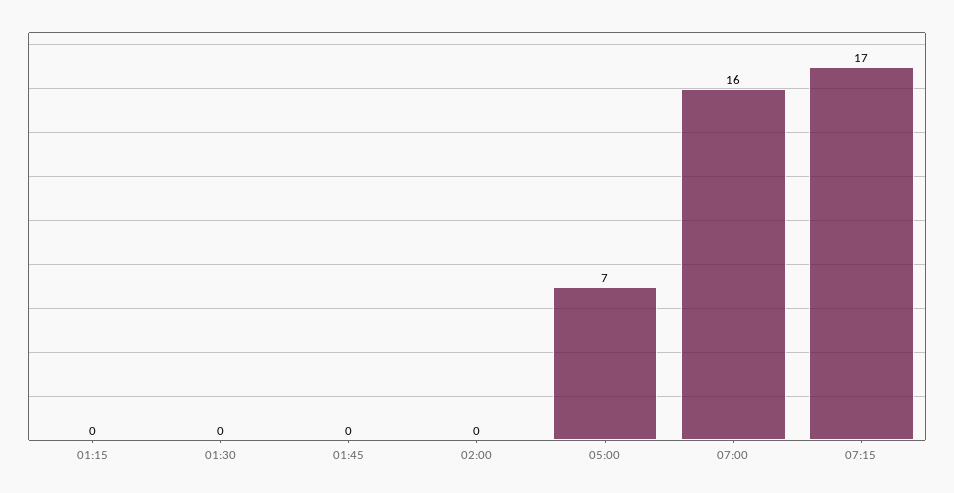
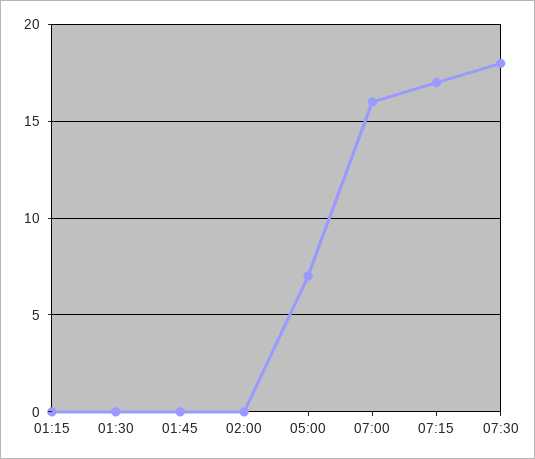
07:30: none -> 18

